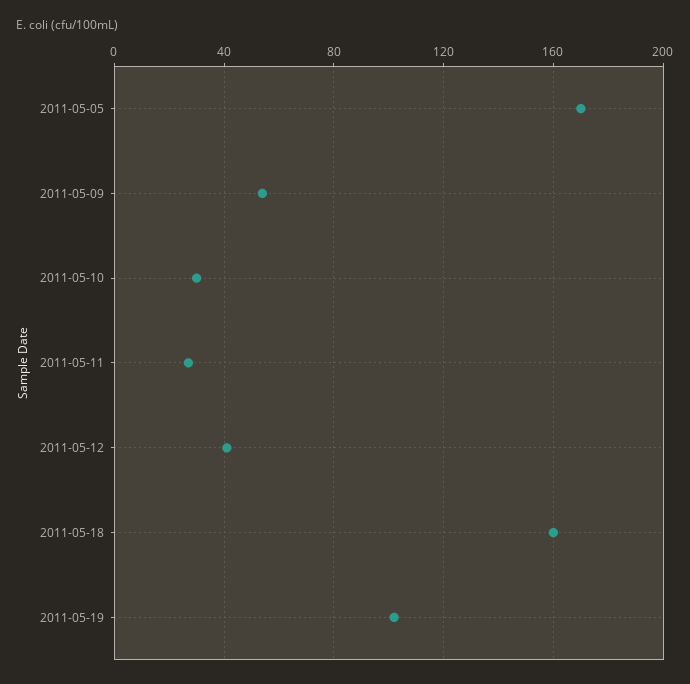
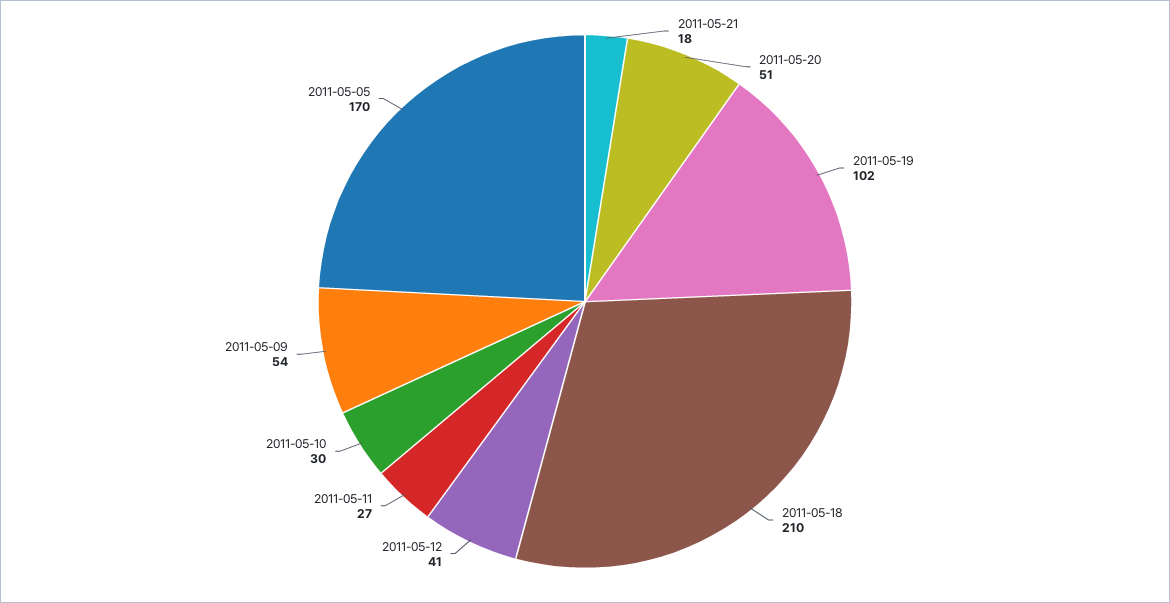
2011-05-18: 160 -> 210
2011-05-21: none -> 18
2011-05-20: none -> 51

